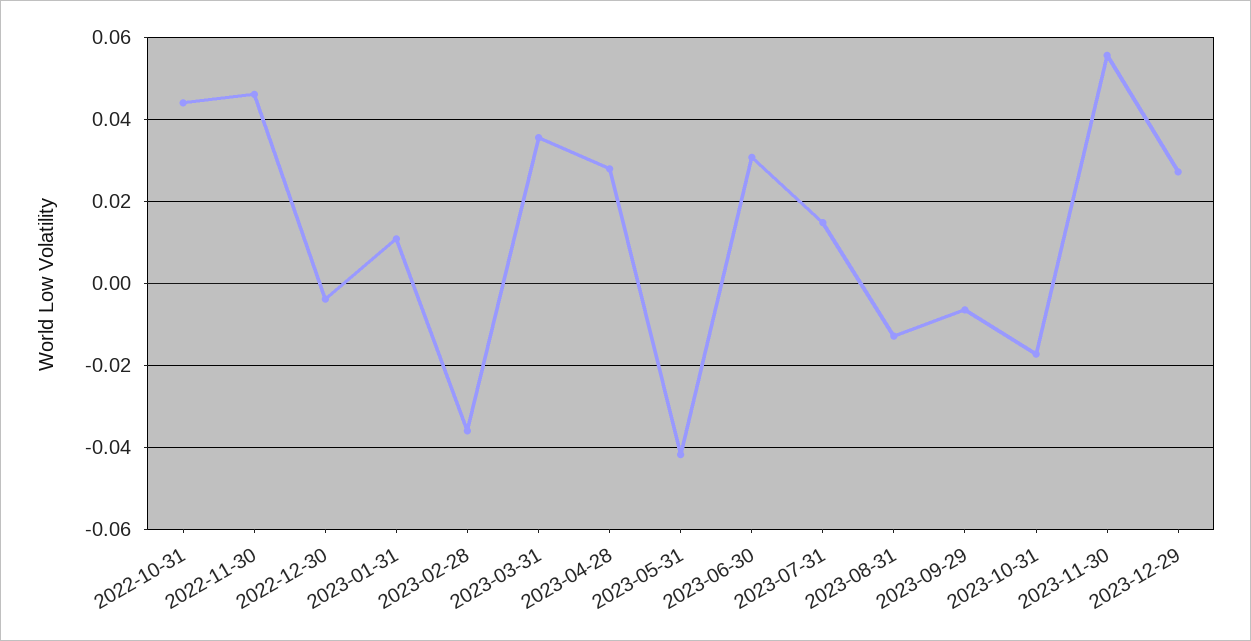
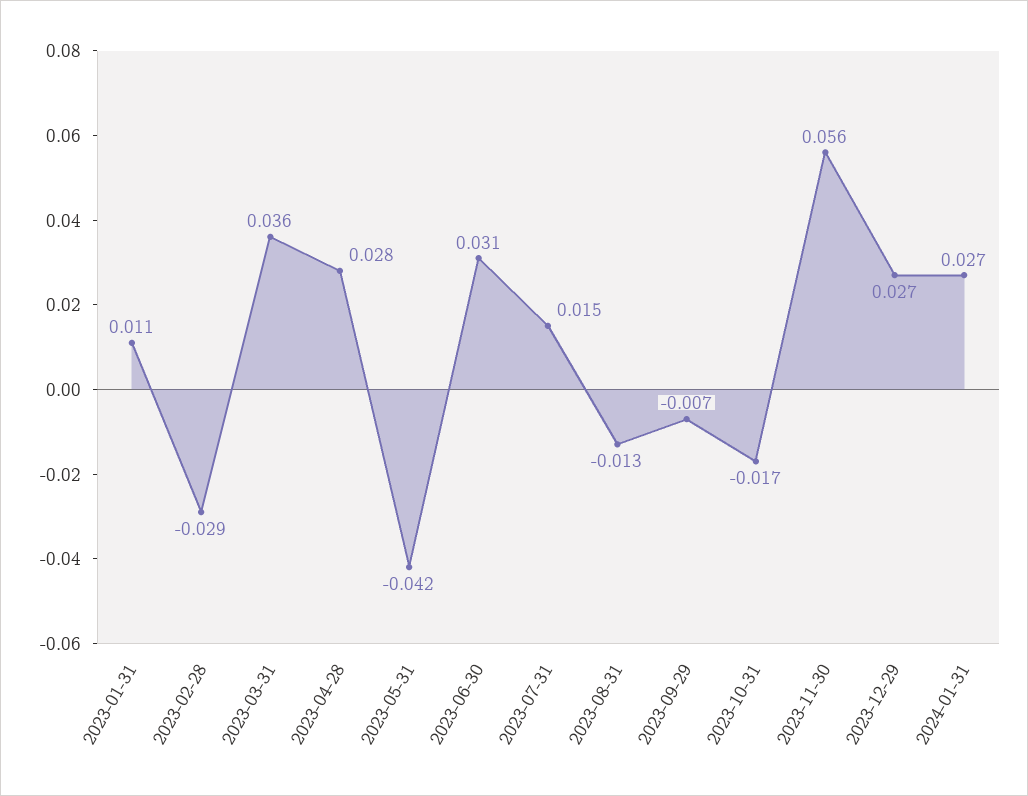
2022-10-31: 0.044 -> none
2022-11-30: 0.046 -> none
2022-12-30: -0.004 -> none
2023-02-28: -0.036 -> -0.029
2024-01-31: none -> 0.027

